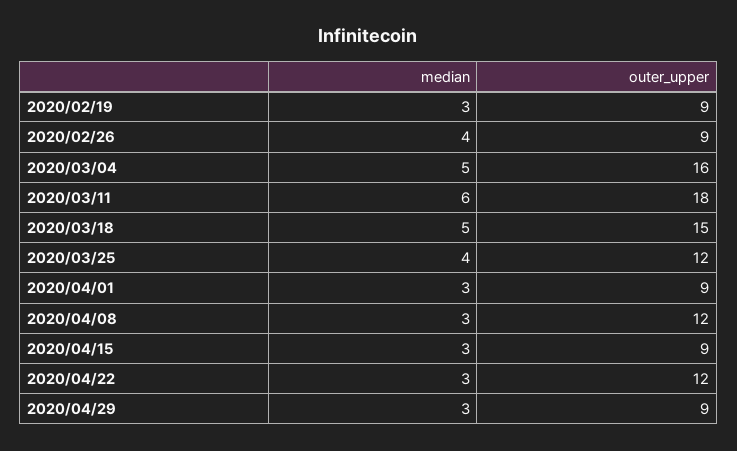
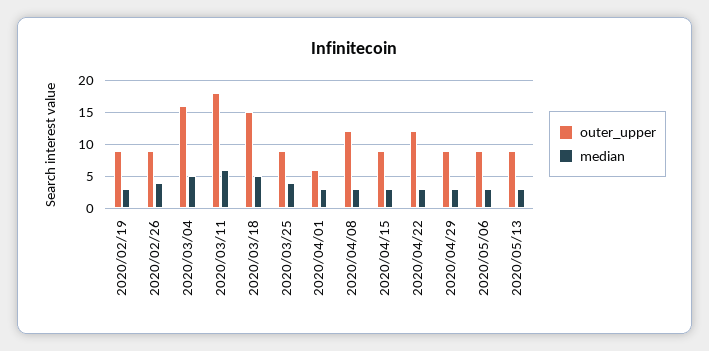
outer_upper, 2020/03/25: 12 -> 9
outer_upper, 2020/04/01: 9 -> 6
outer_upper, 2020/05/06: none -> 9
median, 2020/05/06: none -> 3
outer_upper, 2020/05/13: none -> 9
median, 2020/05/13: none -> 3

